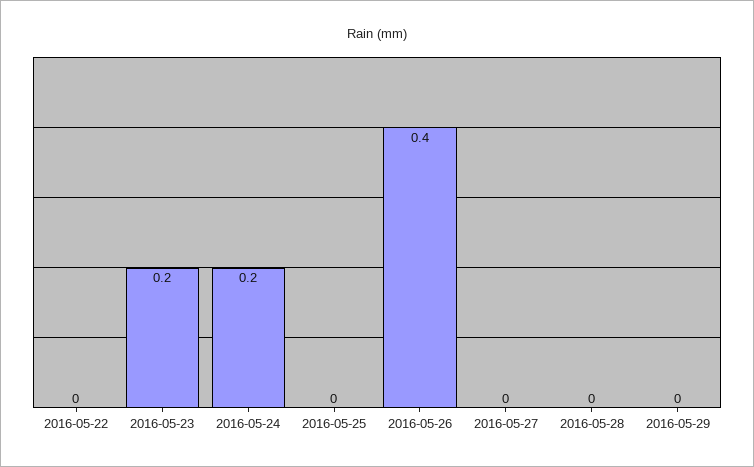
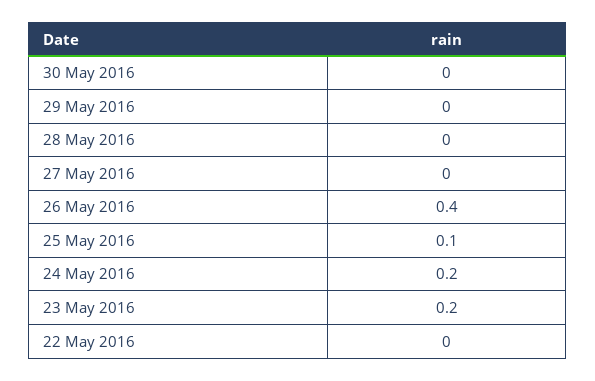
2016-05-25: 0 -> 0.1
30 May 2016: none -> 0

